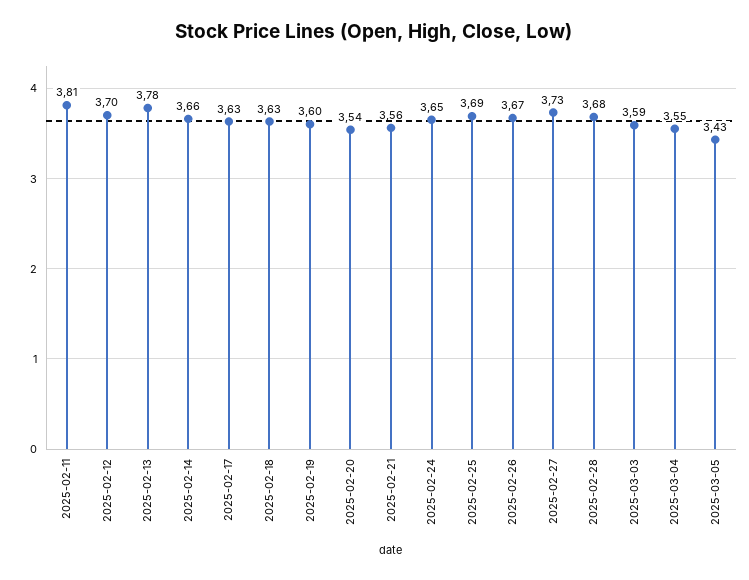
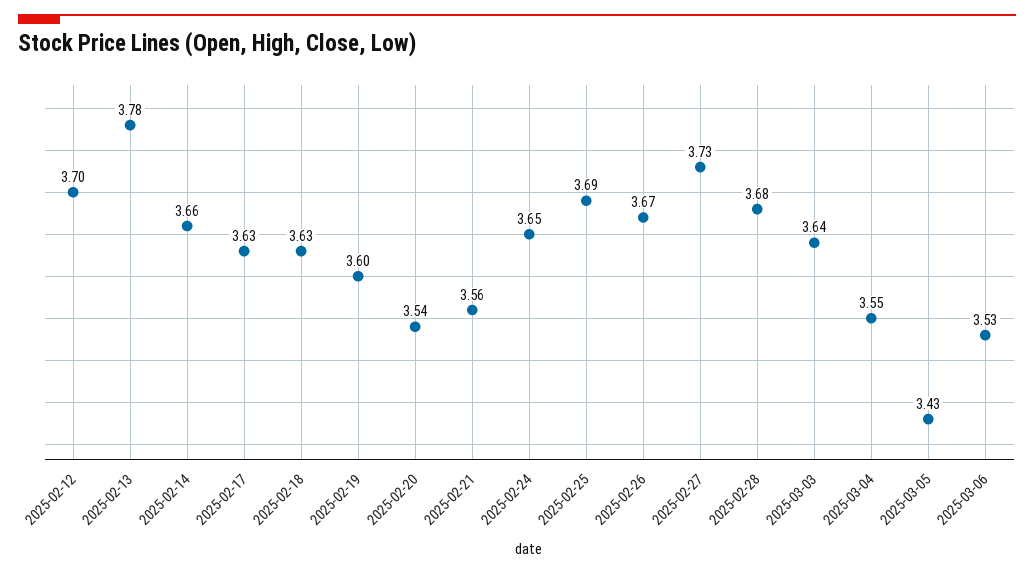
2025-02-11: 3.81 -> none
2025-03-03: 3.59 -> 3.64
2025-03-06: none -> 3.53

